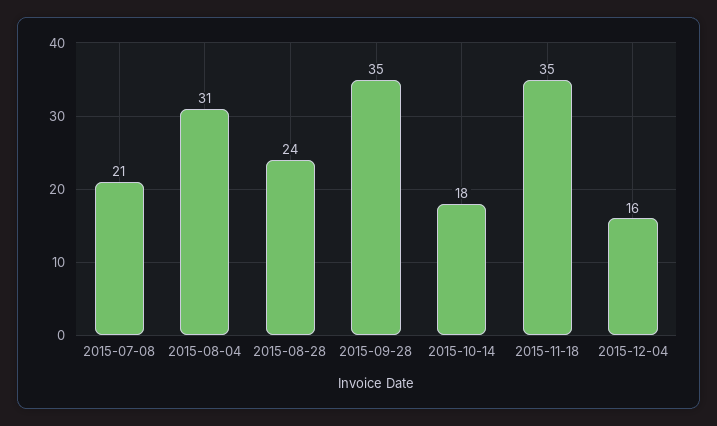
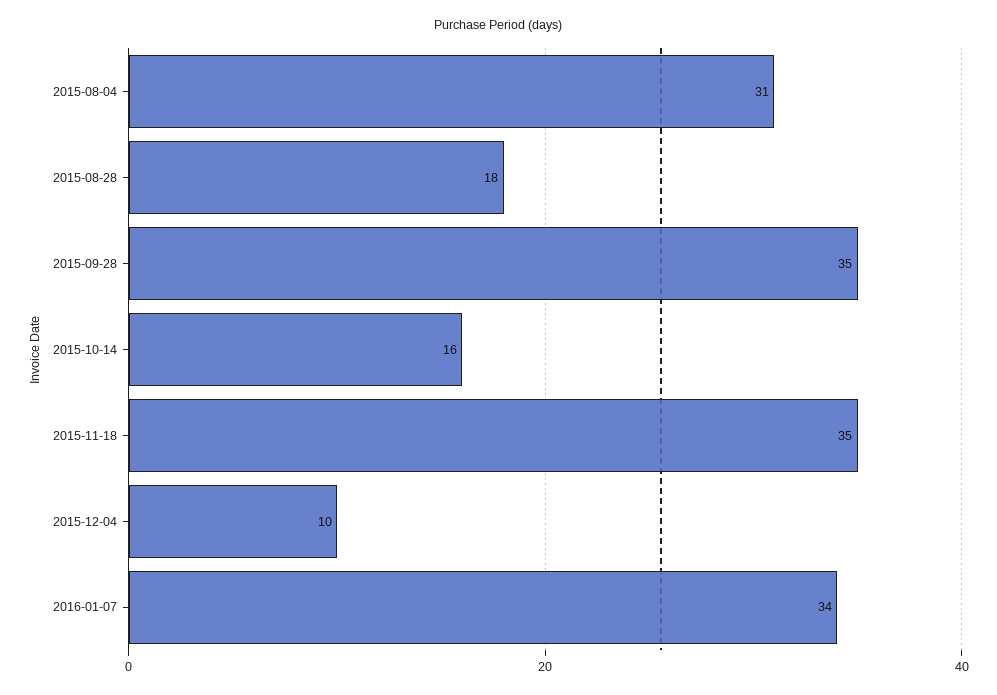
2015-07-08: 21 -> none
2015-08-28: 24 -> 18
2015-10-14: 18 -> 16
2015-12-04: 16 -> 10
2016-01-07: none -> 34

